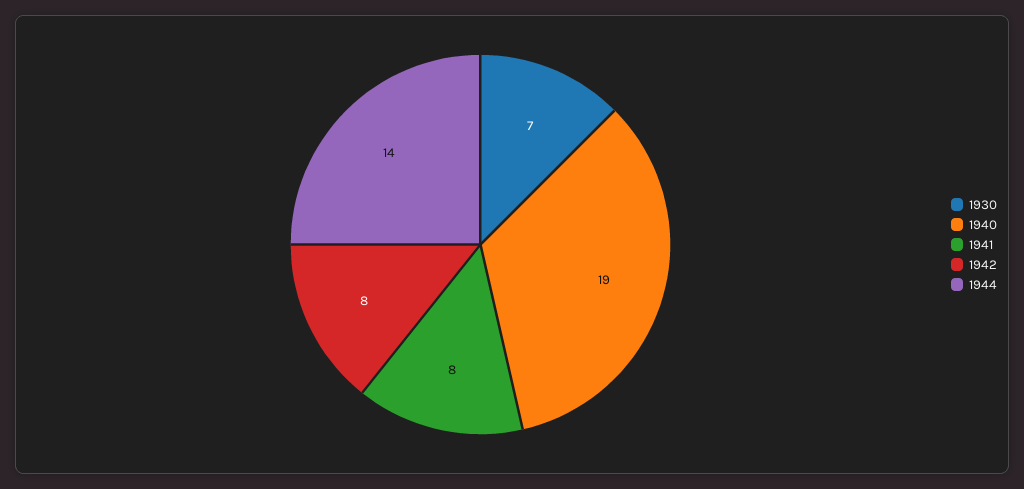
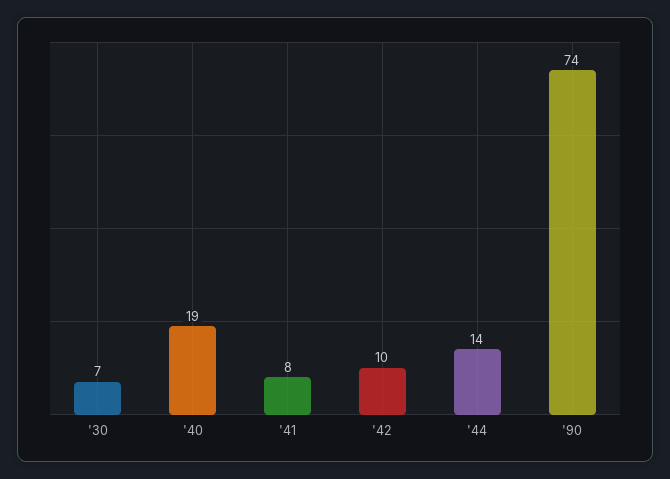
1942: 8 -> 10
'90: none -> 74

